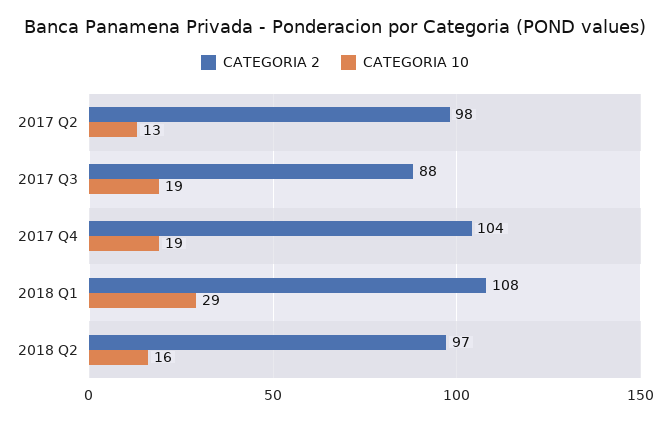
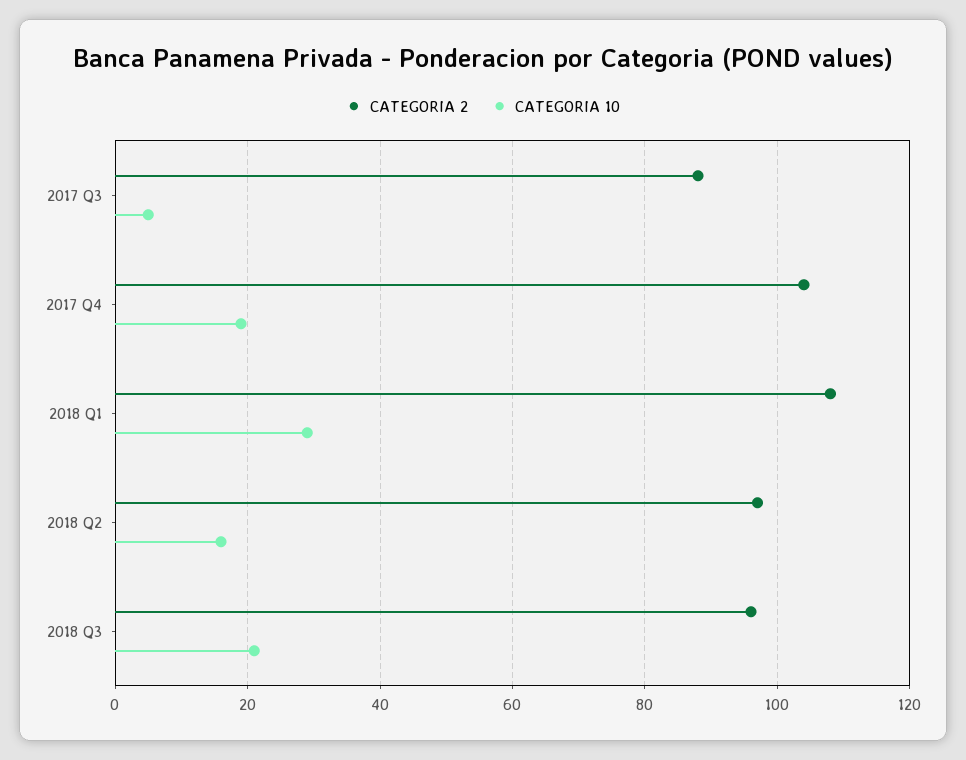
CATEGORIA 2, 2017 Q2: 98 -> none
CATEGORIA 10, 2017 Q2: 13 -> none
CATEGORIA 10, 2017 Q3: 19 -> 5
CATEGORIA 2, 2018 Q3: none -> 95
CATEGORIA 10, 2018 Q3: none -> 20

